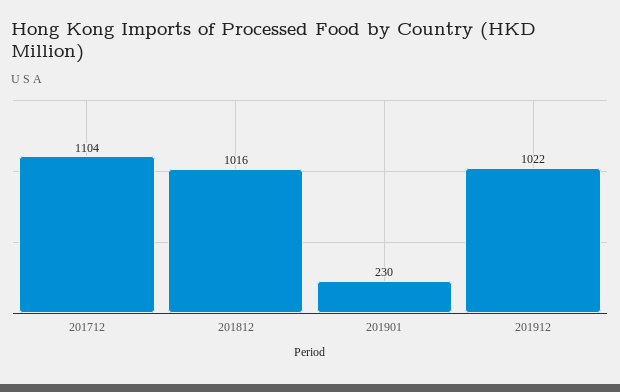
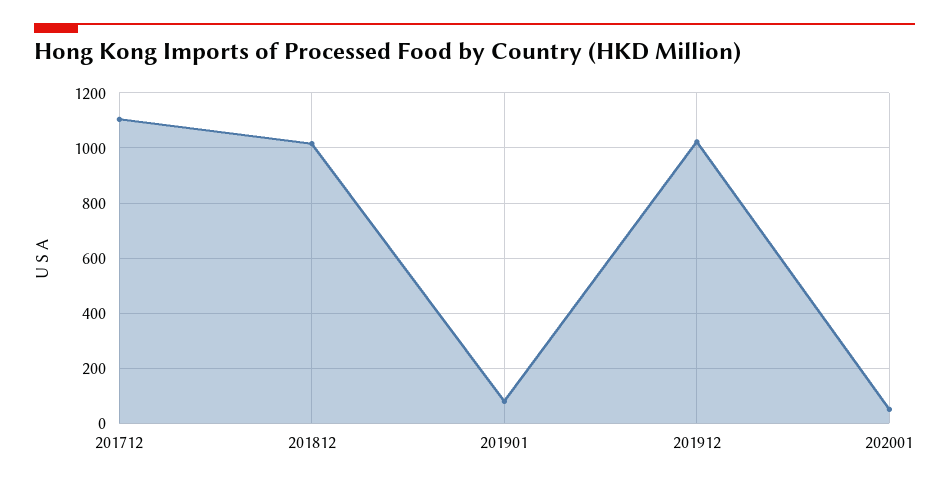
201901: 230 -> 75
202001: none -> 50

